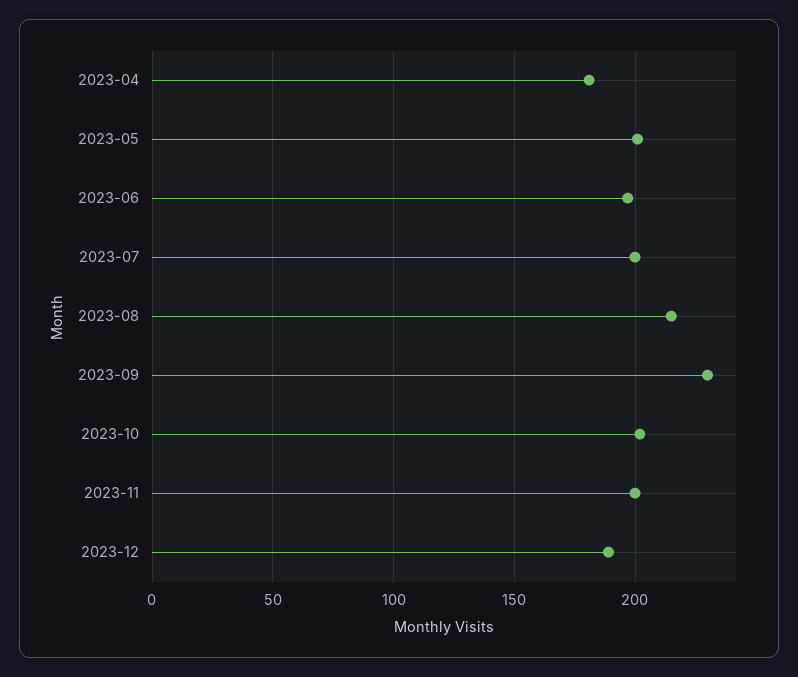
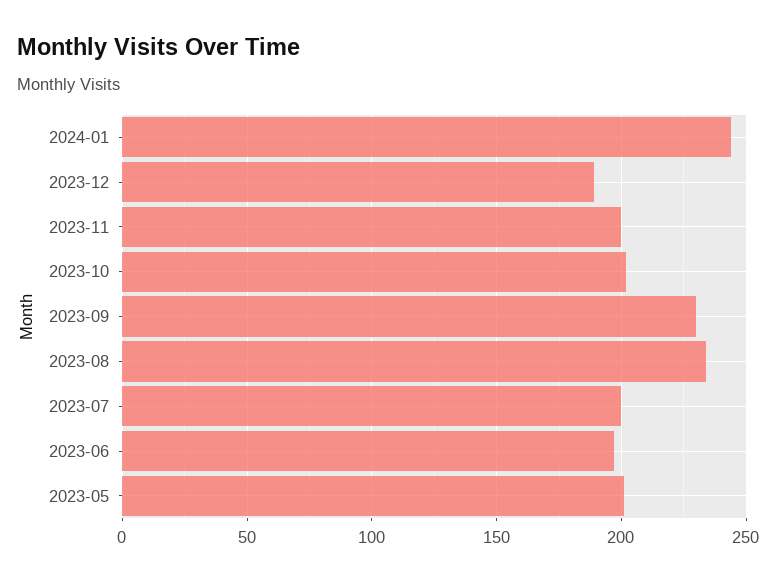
2023-04: 180 -> none
2023-08: 215 -> 235
2024-01: none -> 245

